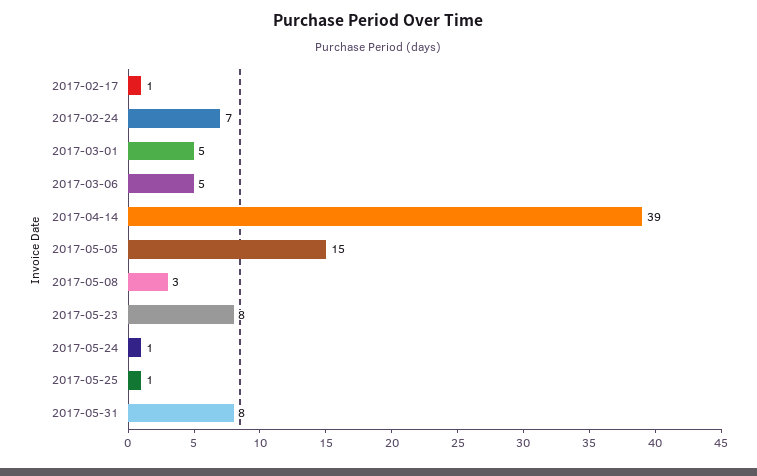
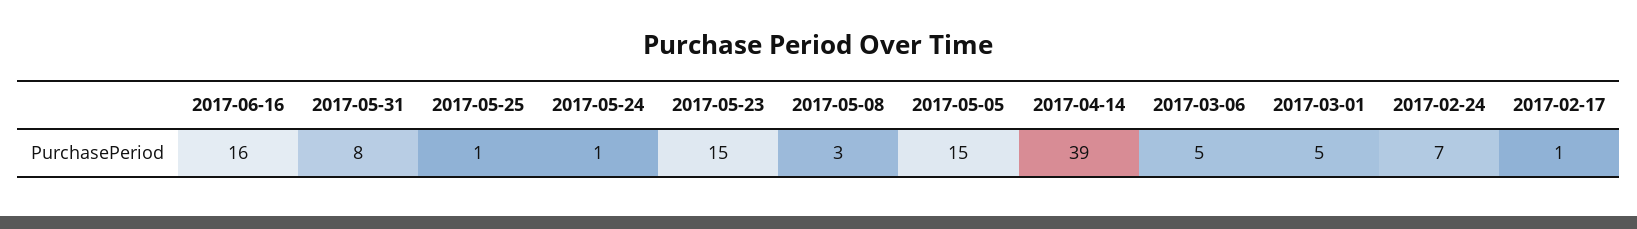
2017-05-23: 8 -> 15
2017-06-16: none -> 16

